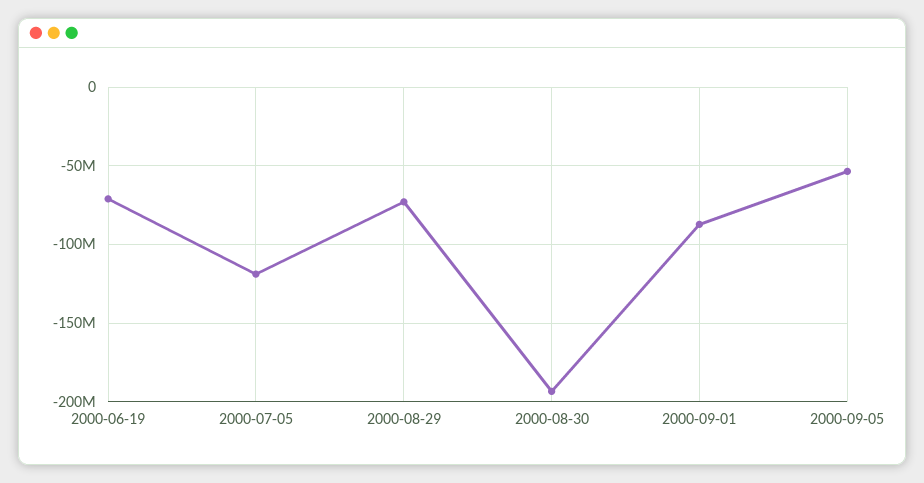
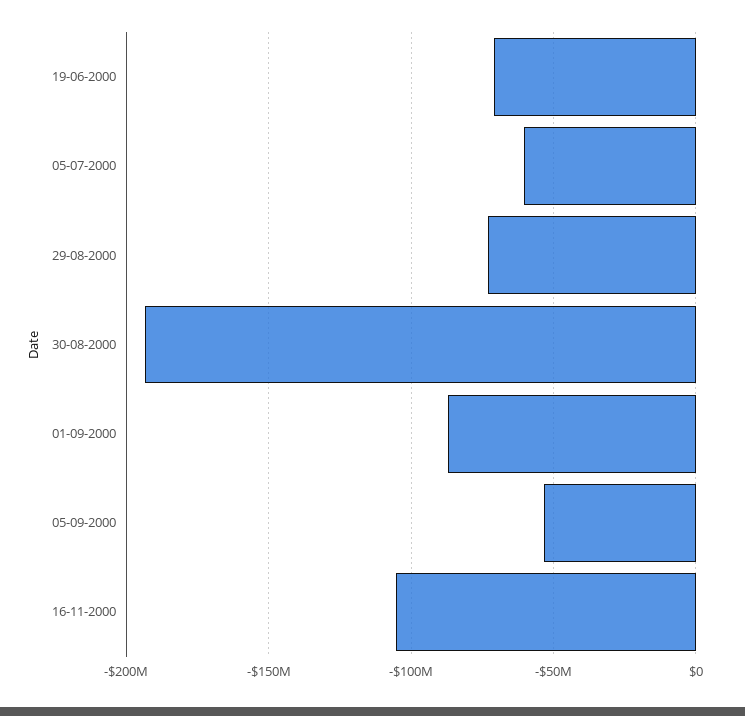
2000-07-05: -120000000 -> -60000000
16-11-2000: none -> -105000000

